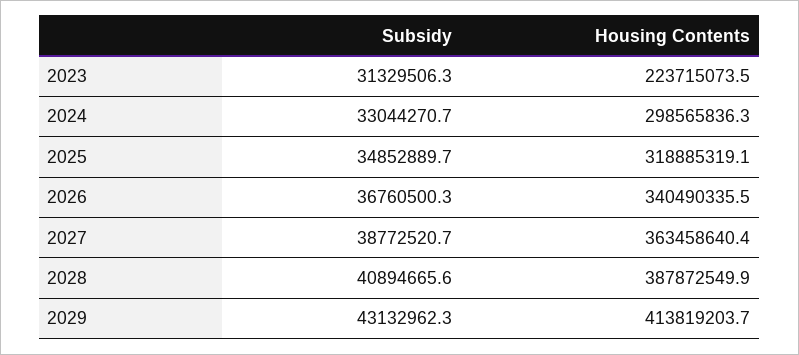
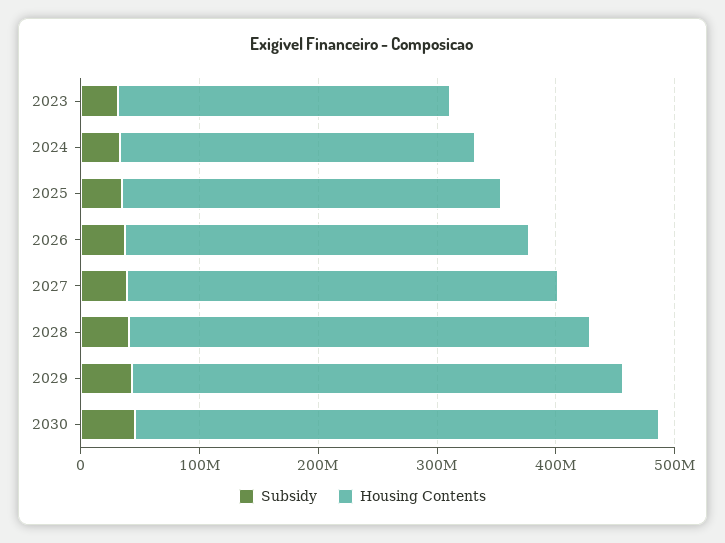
Housing Contents, 2023: 223715073.5 -> 280000000
Subsidy, 2030: none -> 40000000
Housing Contents, 2030: none -> 440000000

